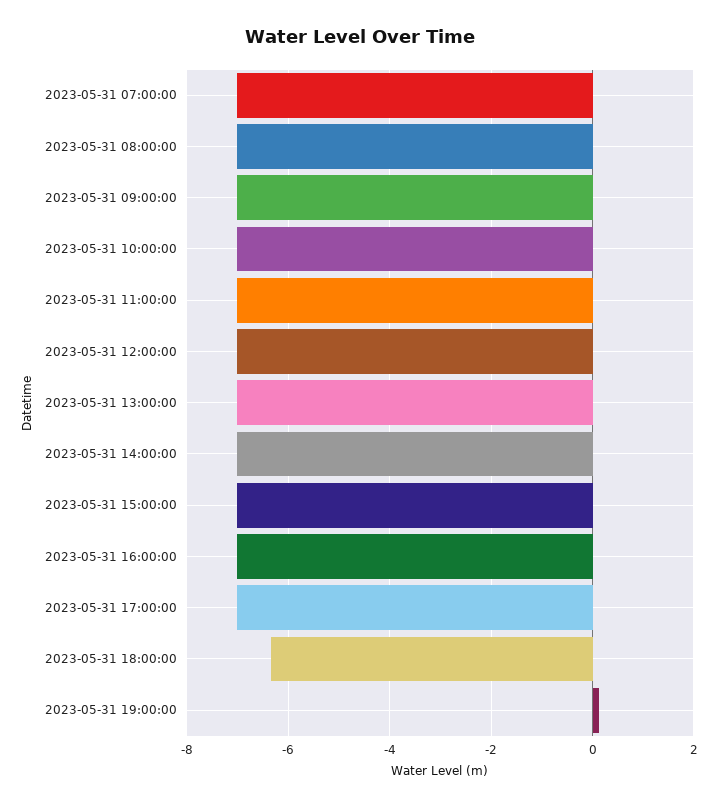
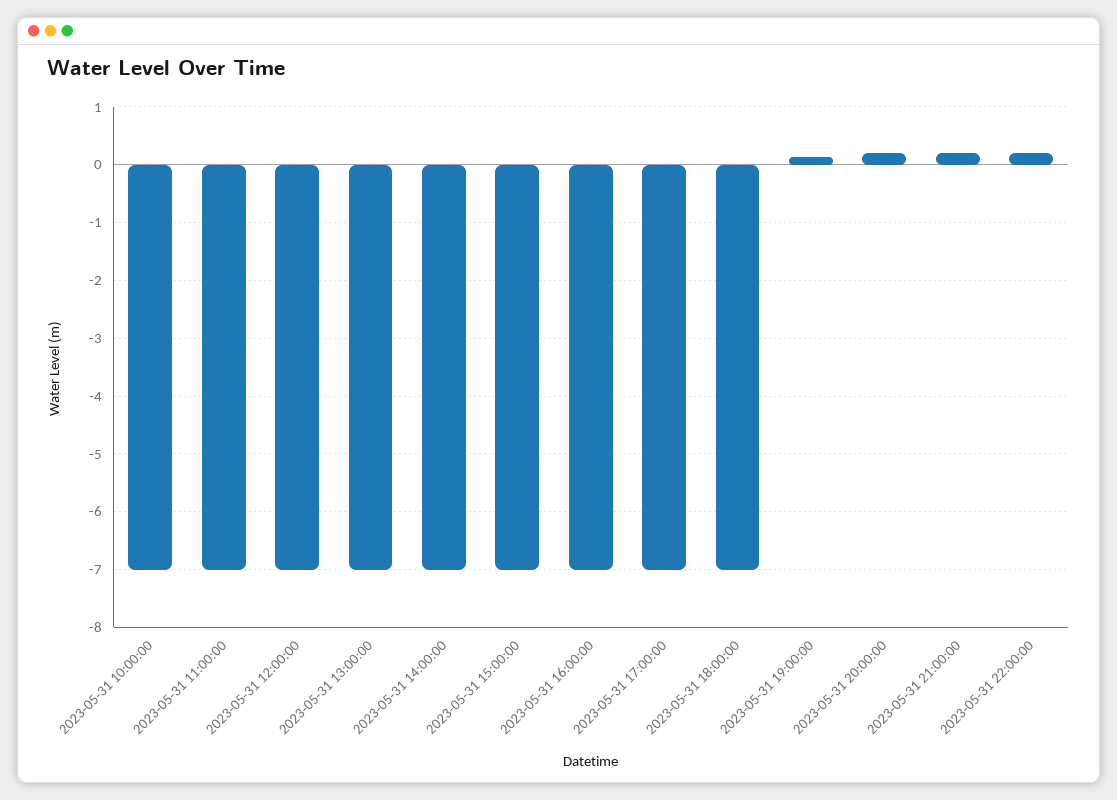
2023-05-31 07:00:00: -7 -> none
2023-05-31 08:00:00: -7 -> none
2023-05-31 09:00:00: -7 -> none
2023-05-31 18:00:00: -6.4 -> -7
2023-05-31 20:00:00: none -> 0.2
2023-05-31 21:00:00: none -> 0.2
2023-05-31 22:00:00: none -> 0.2

